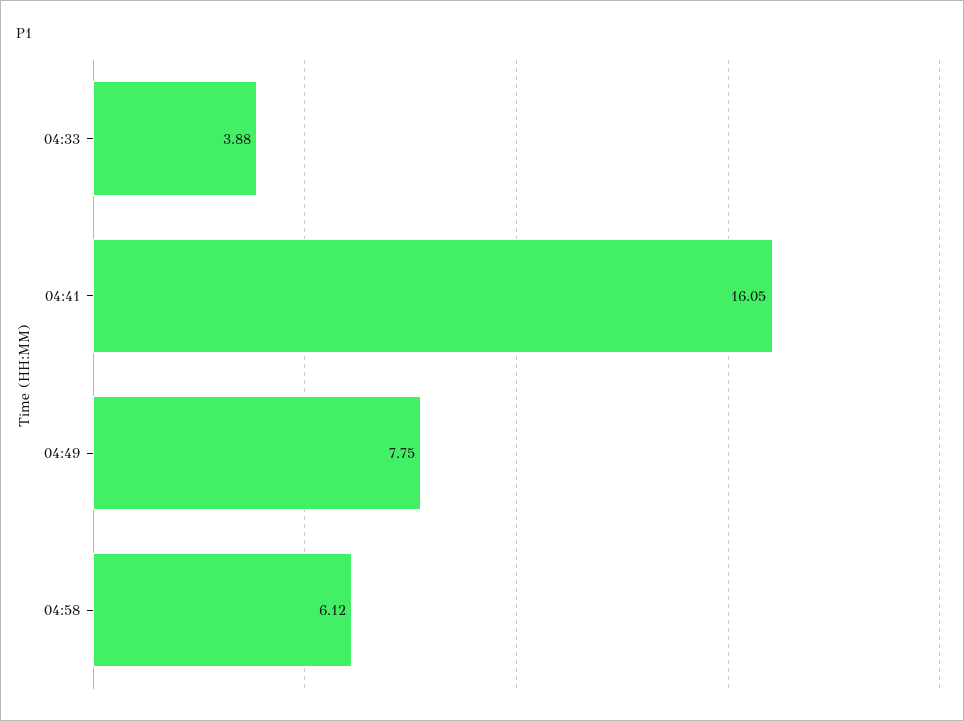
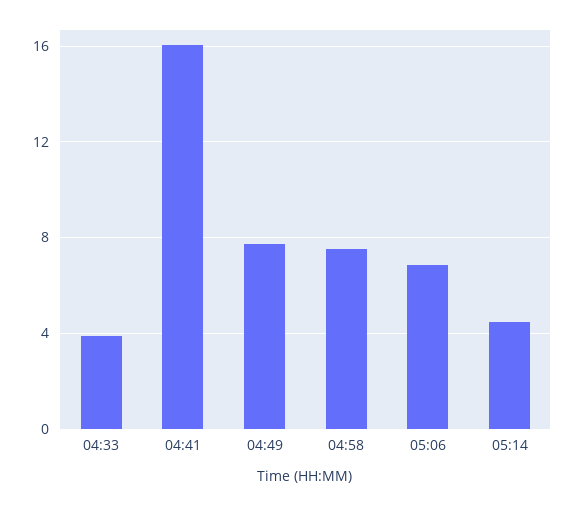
04:58: 6.12 -> 7.5
05:06: none -> 7
05:14: none -> 4.5

